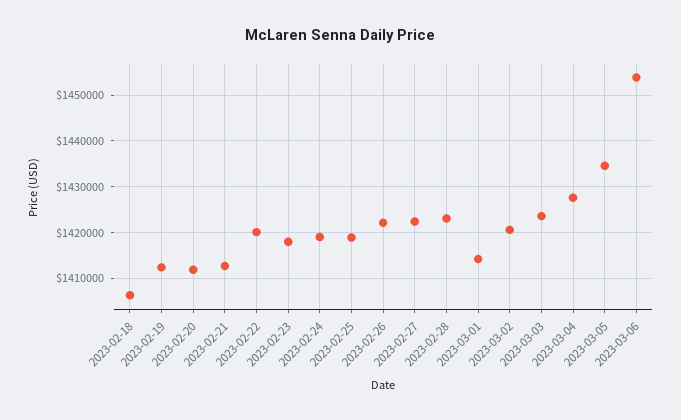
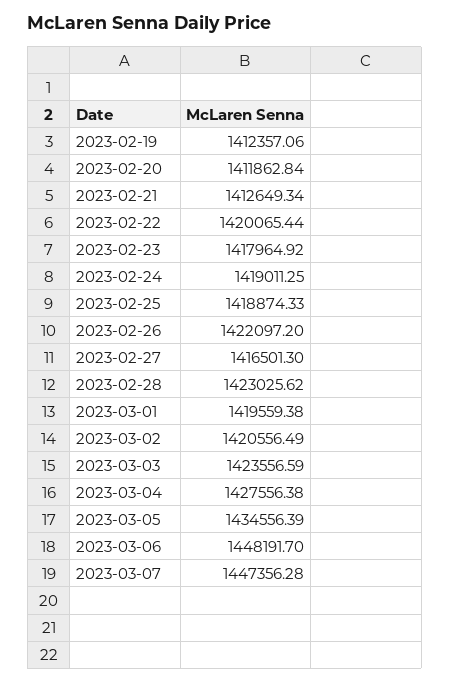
2023-02-18: 1406000 -> none
2023-02-27: 1422000 -> 1416501.3
2023-03-01: 1414000 -> 1419559.38
2023-03-06: 1454000 -> 1448191.7
2023-03-07: none -> 1447356.28

